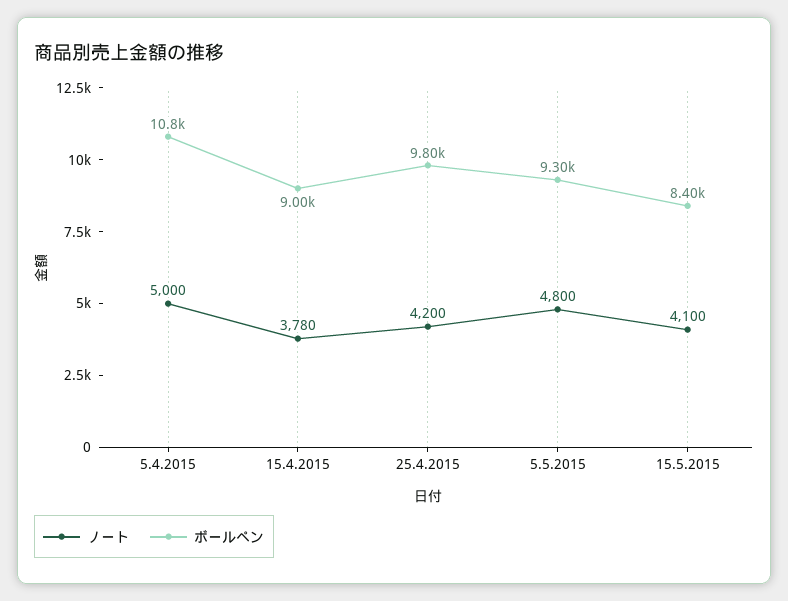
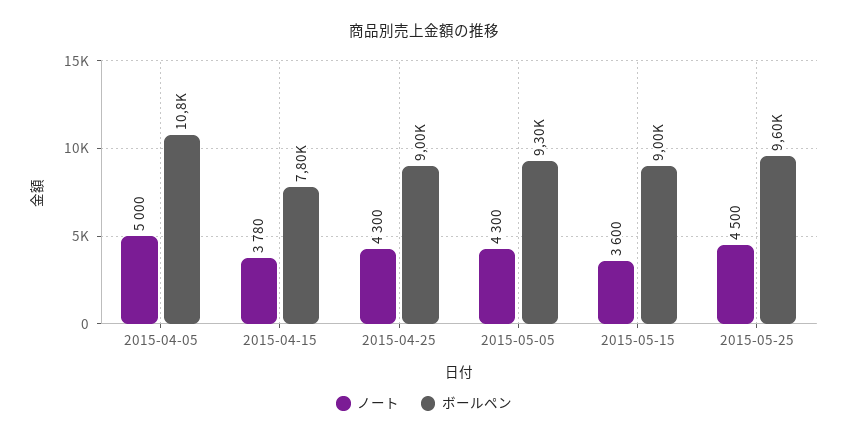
ボールペン, 15.4.2015: 9000 -> 7800
ノート, 25.4.2015: 4200 -> 4300
ボールペン, 25.4.2015: 9800 -> 9000
ノート, 5.5.2015: 4800 -> 4300
ノート, 15.5.2015: 4100 -> 3600
ボールペン, 15.5.2015: 8400 -> 9000
ノート, 2015-05-25: none -> 4500
ボールペン, 2015-05-25: none -> 9600

